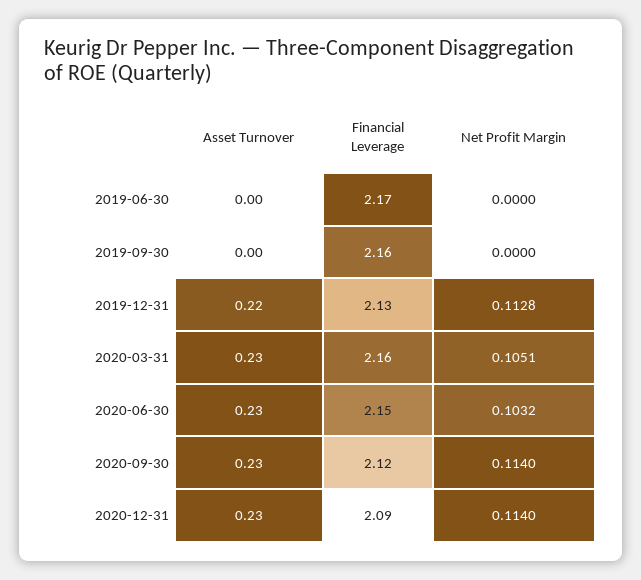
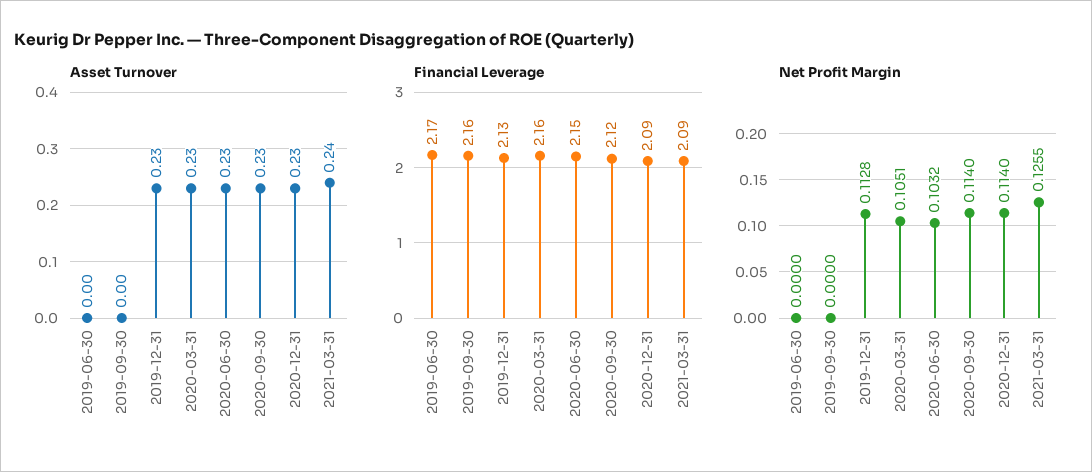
Asset Turnover, 2019-12-31: 0.22 -> 0.23
Asset Turnover, 2021-03-31: none -> 0.24
Financial Leverage, 2021-03-31: none -> 2.09
Net Profit Margin, 2021-03-31: none -> 0.1255

